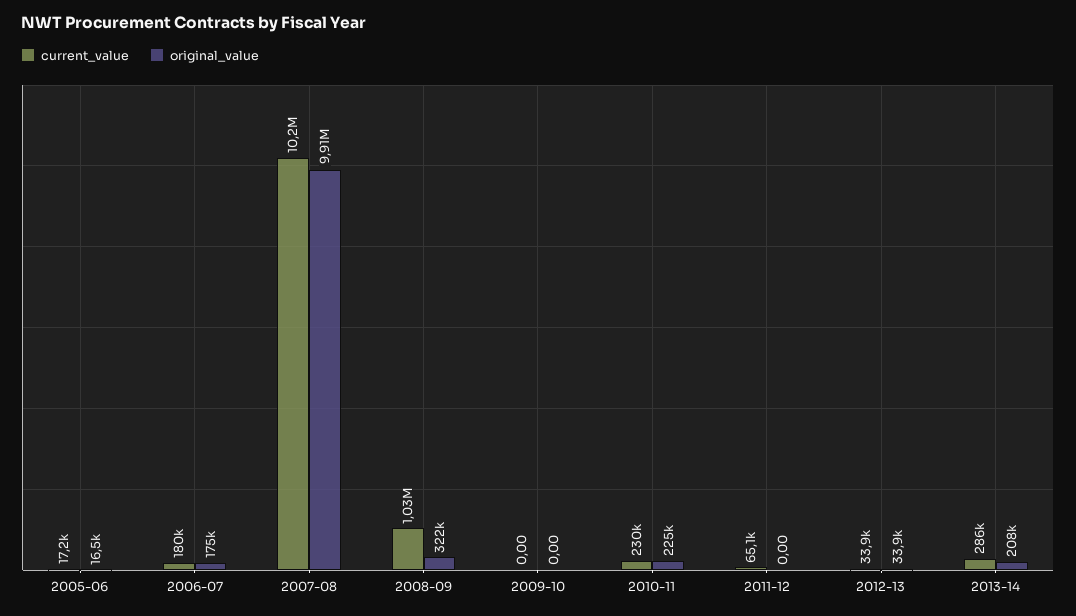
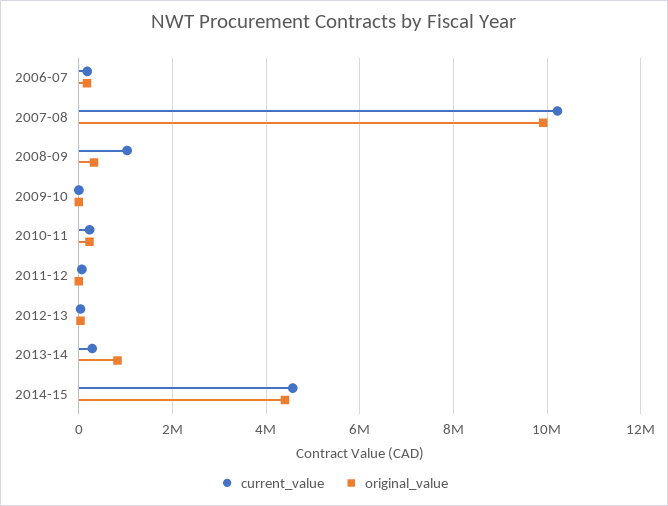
current_value, 2005-06: 17200 -> none
original_value, 2005-06: 16500 -> none
original_value, 2013-14: 208000 -> 800000
current_value, 2014-15: none -> 4600000
original_value, 2014-15: none -> 4400000

